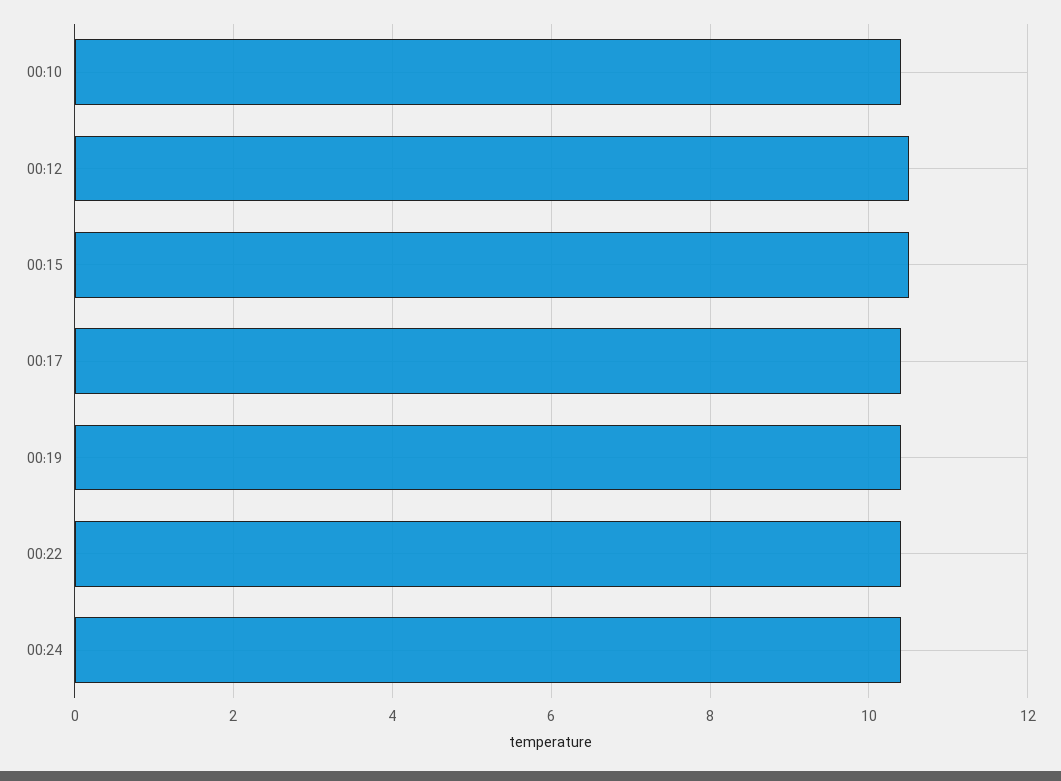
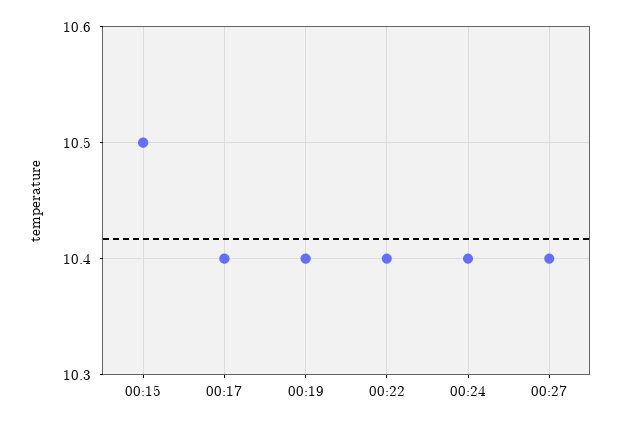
00:10: 10.5 -> none
00:12: 10.5 -> none
00:27: none -> 10.4

